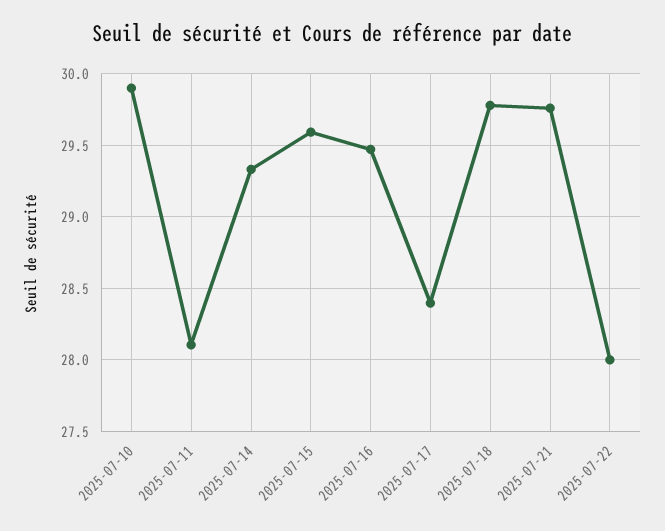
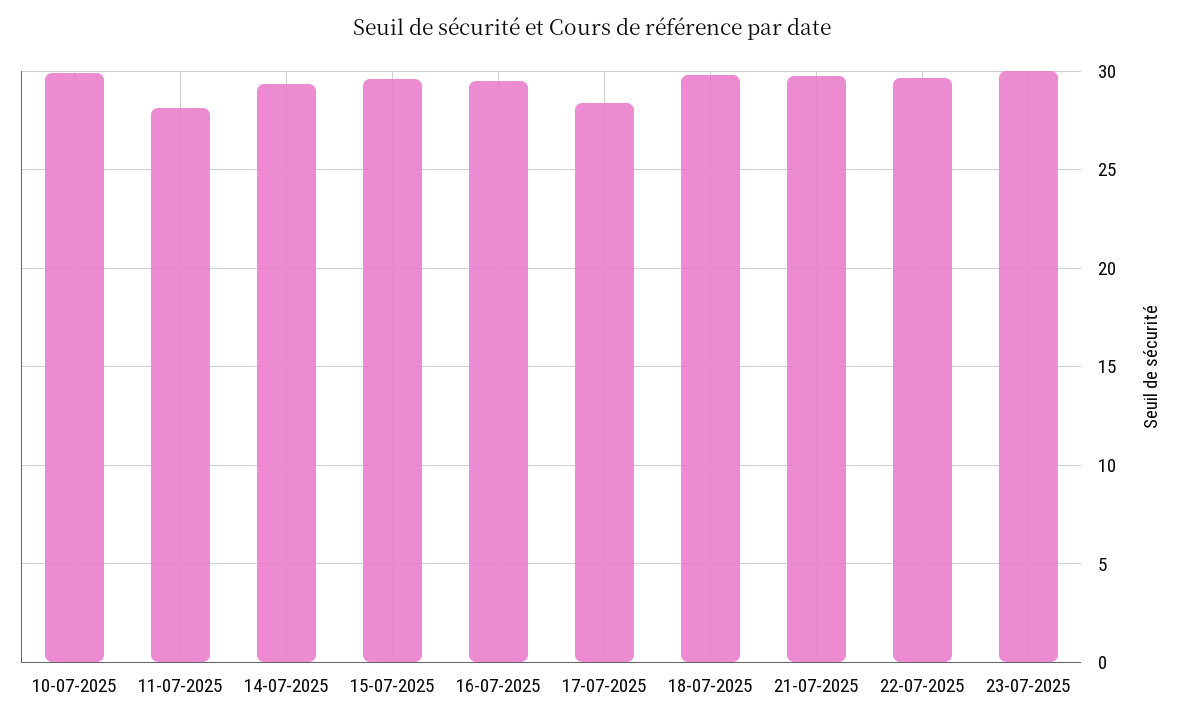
2025-07-22: 28 -> 29.5
23-07-2025: none -> 30

